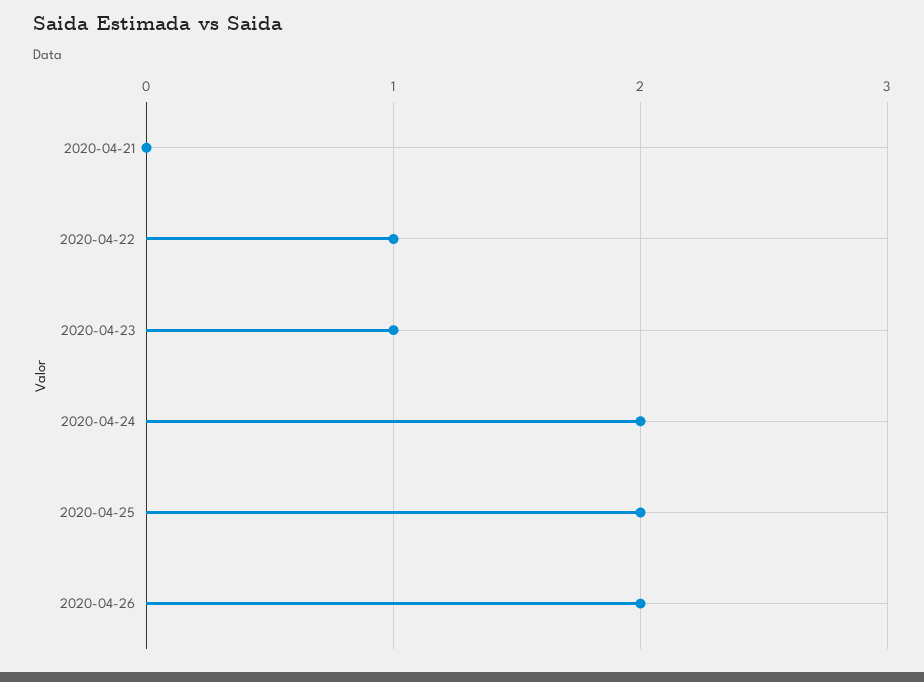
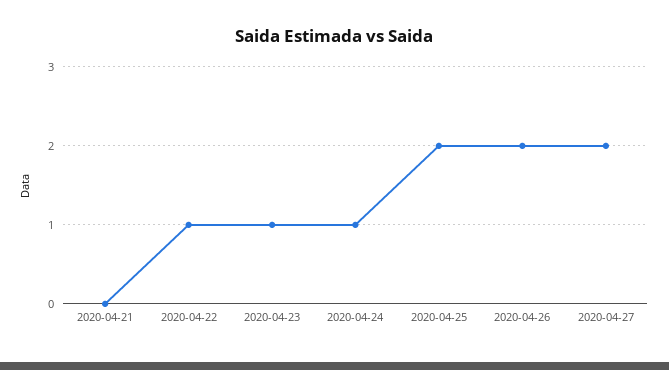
2020-04-24: 2 -> 1
2020-04-27: none -> 2

